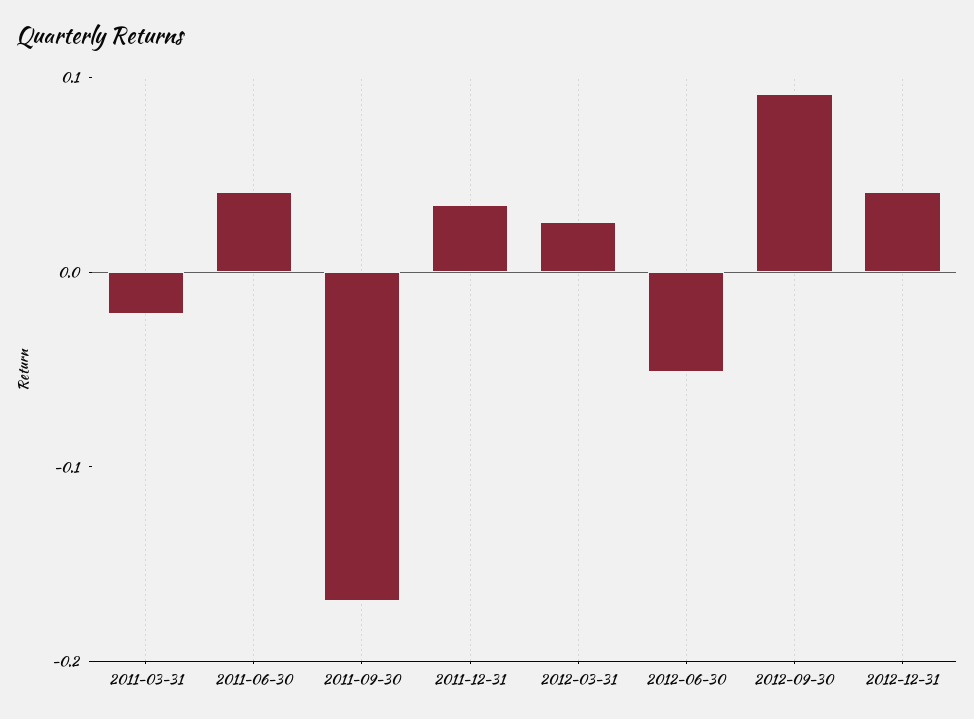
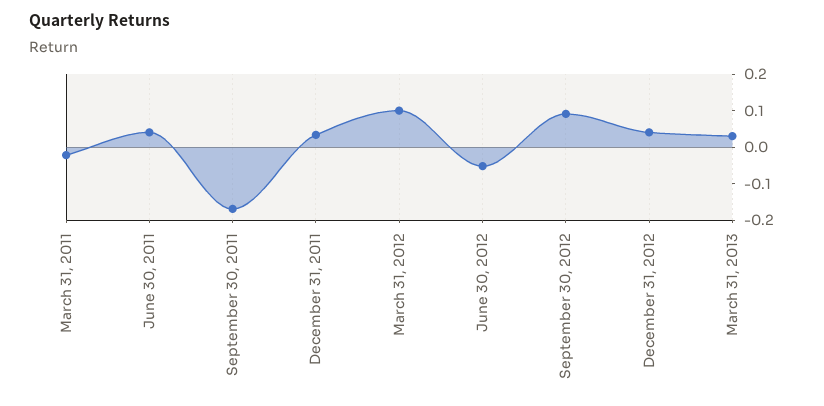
2012-03-31: 0.02 -> 0.1
March 31, 2013: none -> 0.025

